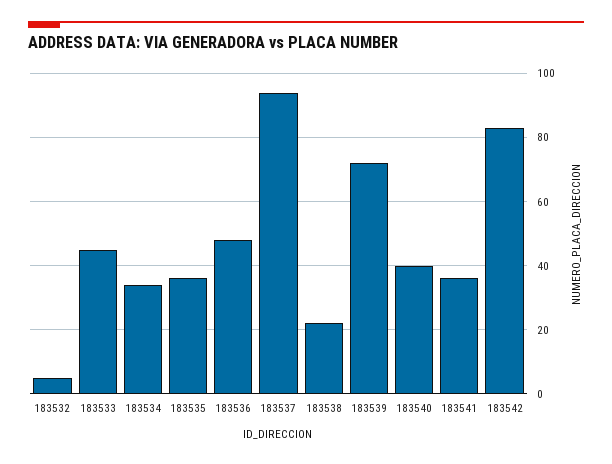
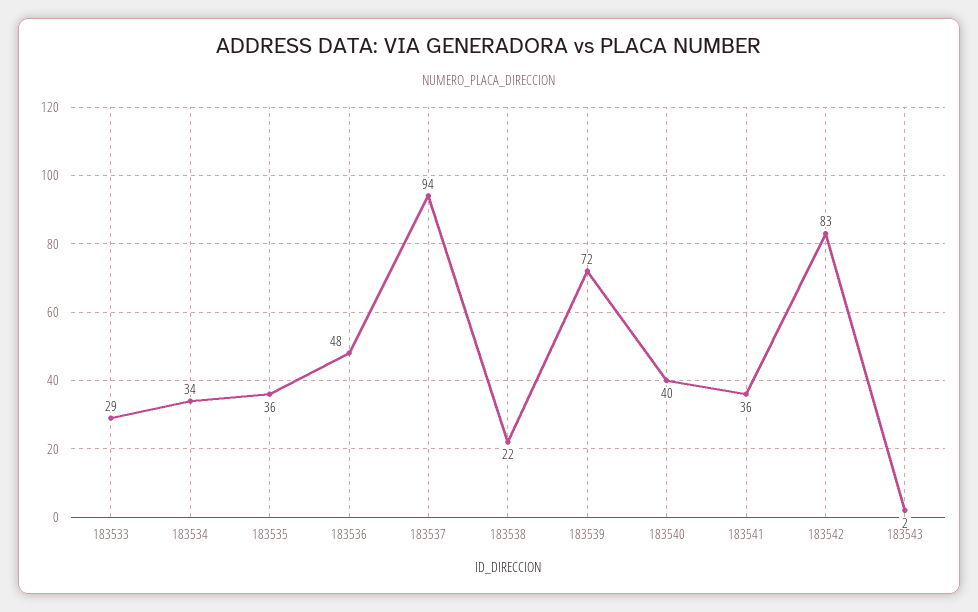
183532: 5 -> none
183533: 45 -> 29
183543: none -> 2

